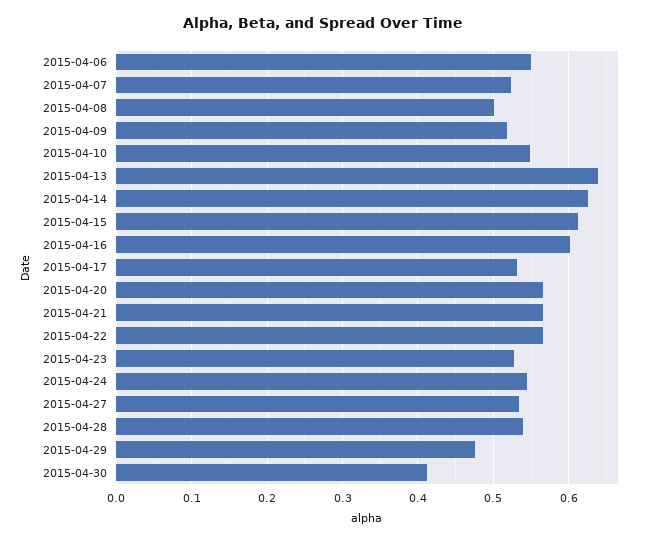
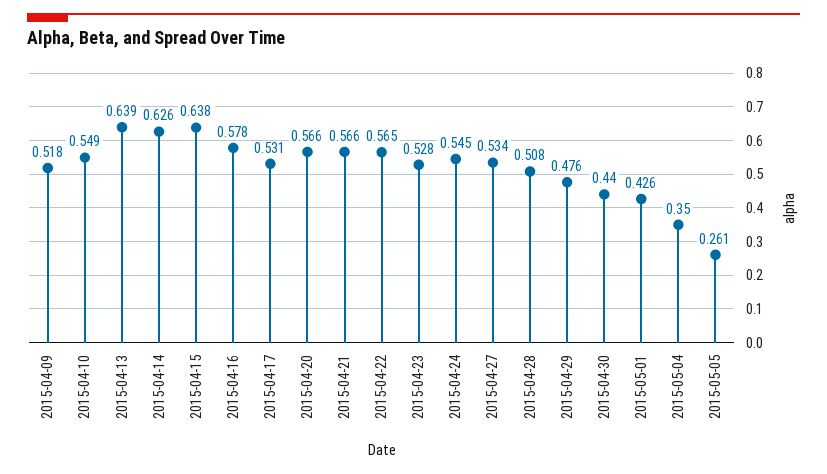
2015-04-06: 0.55 -> none
2015-04-07: 0.52 -> none
2015-04-08: 0.5 -> none
2015-04-15: 0.61 -> 0.638
2015-04-16: 0.6 -> 0.578
2015-04-28: 0.54 -> 0.508
2015-04-30: 0.41 -> 0.44
2015-05-01: none -> 0.426
2015-05-04: none -> 0.35
2015-05-05: none -> 0.261

